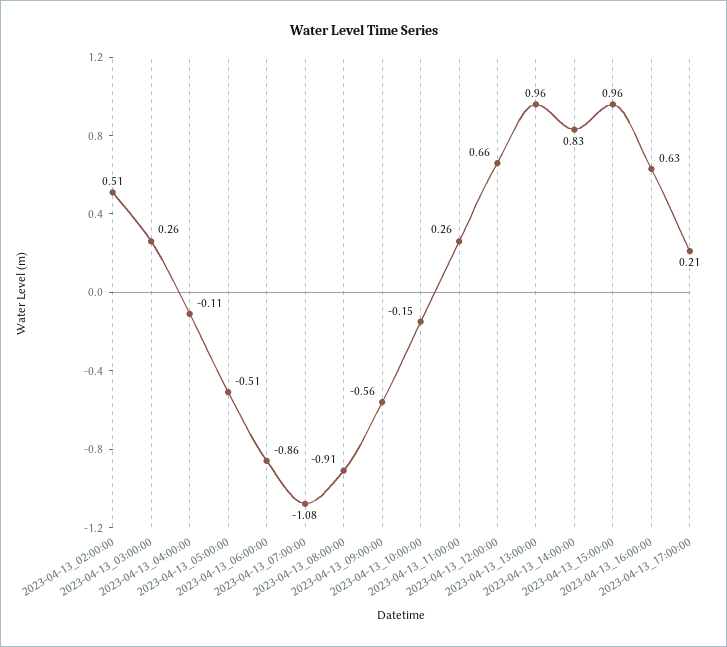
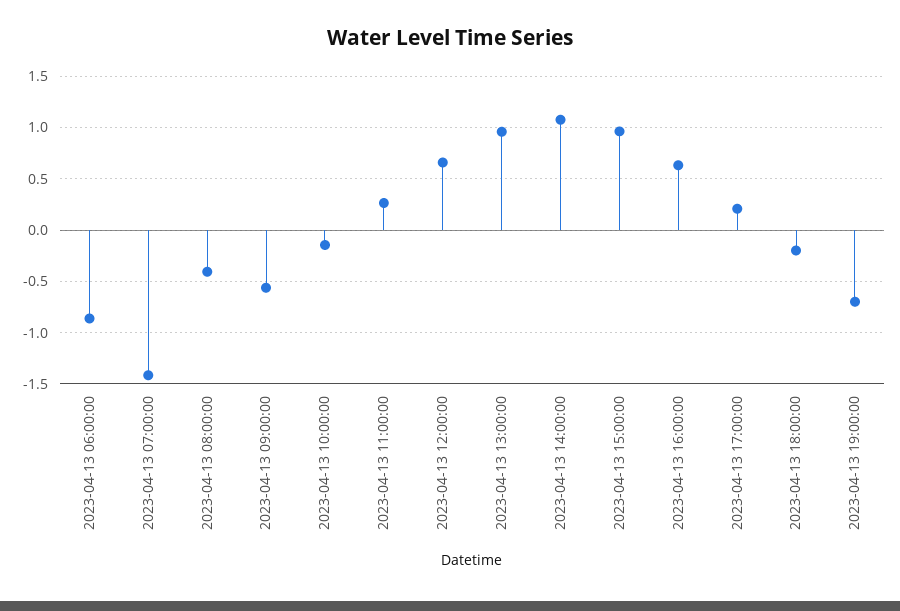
2023-04-13_02:00:00: 0.51 -> none
2023-04-13_03:00:00: 0.26 -> none
2023-04-13_04:00:00: -0.11 -> none
2023-04-13_05:00:00: -0.51 -> none
2023-04-13_07:00:00: -1.08 -> -1.4
2023-04-13_08:00:00: -0.91 -> -0.4
2023-04-13_14:00:00: 0.83 -> 1.1
2023-04-13 18:00:00: none -> -0.2
2023-04-13 19:00:00: none -> -0.7

